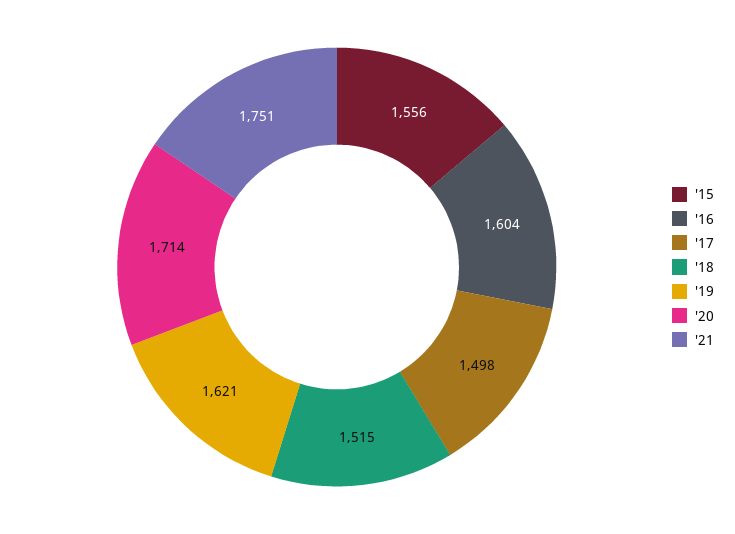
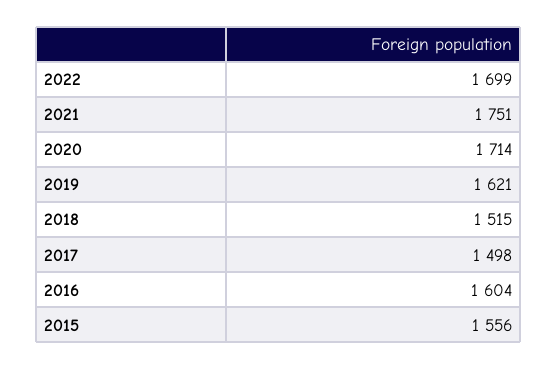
2022: none -> 1699

